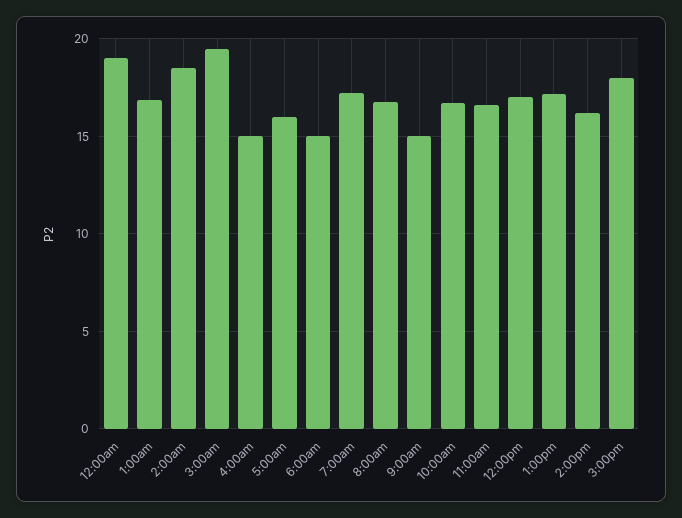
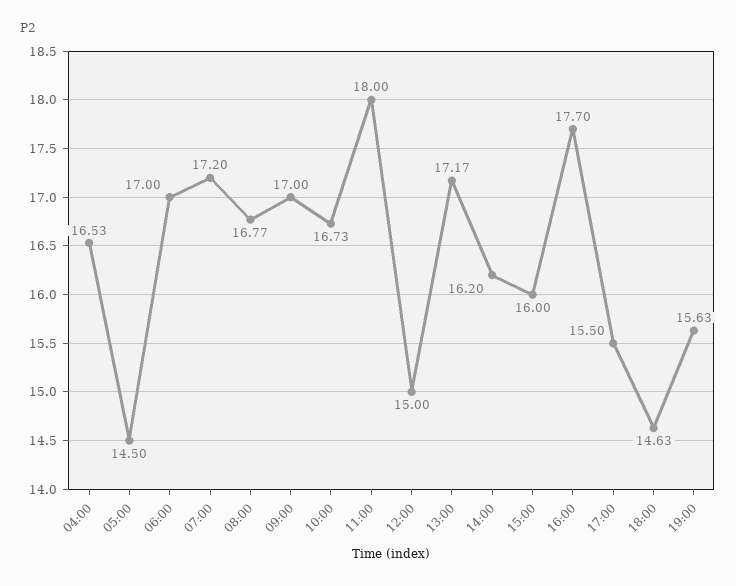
12:00am: 19 -> none
1:00am: 17 -> none
2:00am: 18.5 -> none
3:00am: 19.5 -> none
4:00am: 15 -> 16.53
5:00am: 16 -> 14.5
6:00am: 15 -> 17
9:00am: 15 -> 17
11:00am: 16.5 -> 18
12:00pm: 17 -> 15
3:00pm: 18 -> 16
16:00: none -> 17.7
17:00: none -> 15.5
18:00: none -> 14.63
19:00: none -> 15.63

